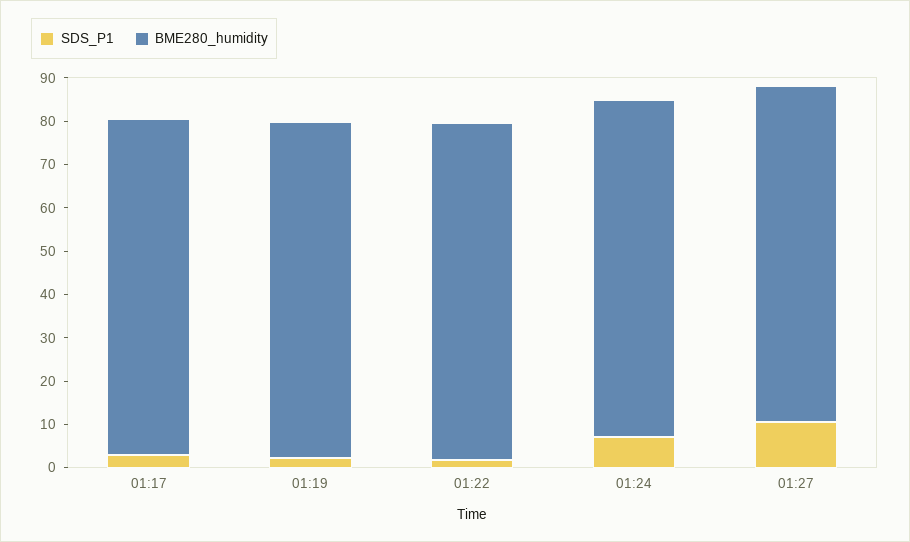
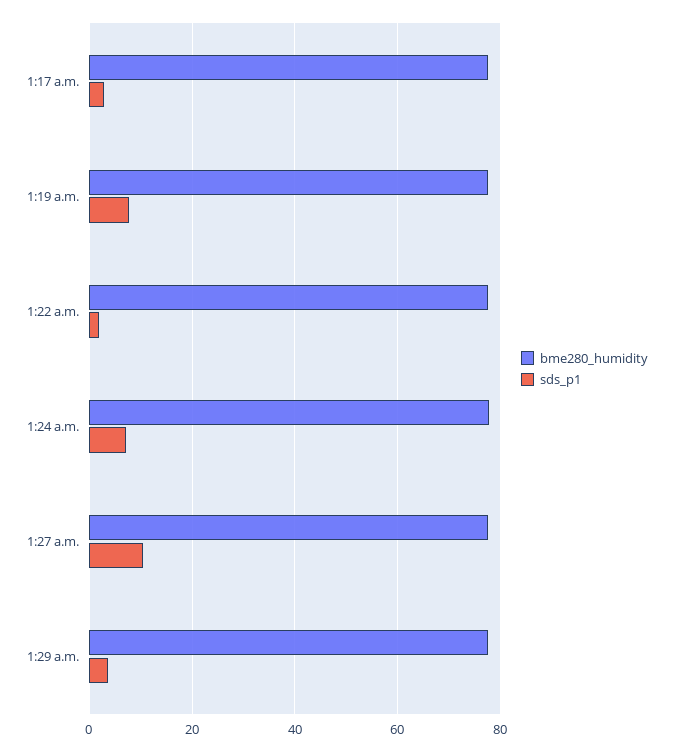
SDS_P1, 01:19: 2 -> 8
BME280_humidity, 1:29 a.m.: none -> 78
SDS_P1, 1:29 a.m.: none -> 4

